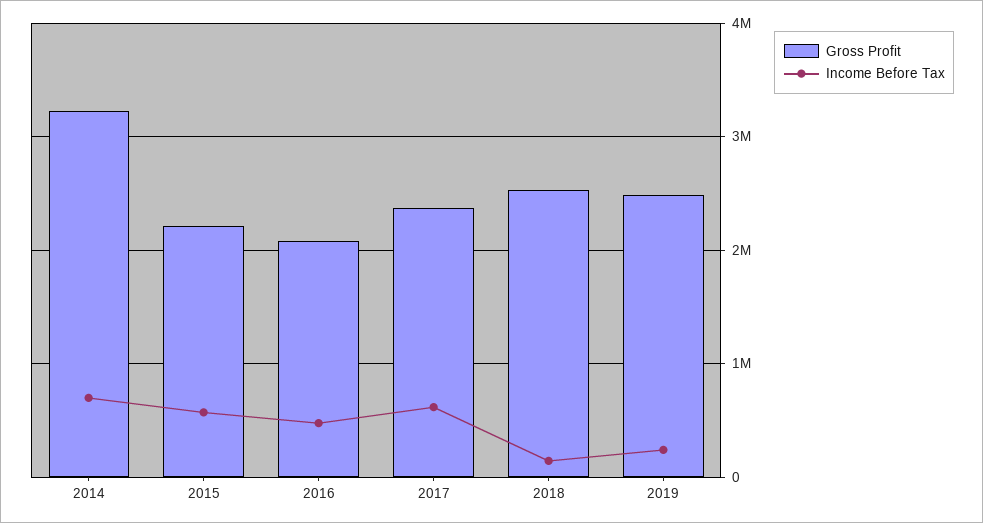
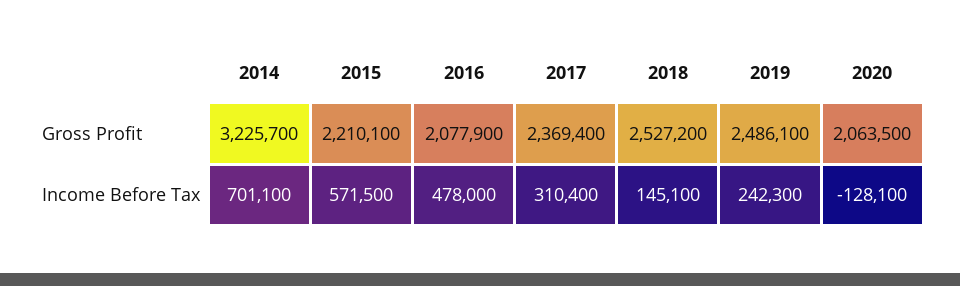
Income Before Tax, 2017: 600000 -> 310400
Gross Profit, 2020: none -> 2063500
Income Before Tax, 2020: none -> -128100

